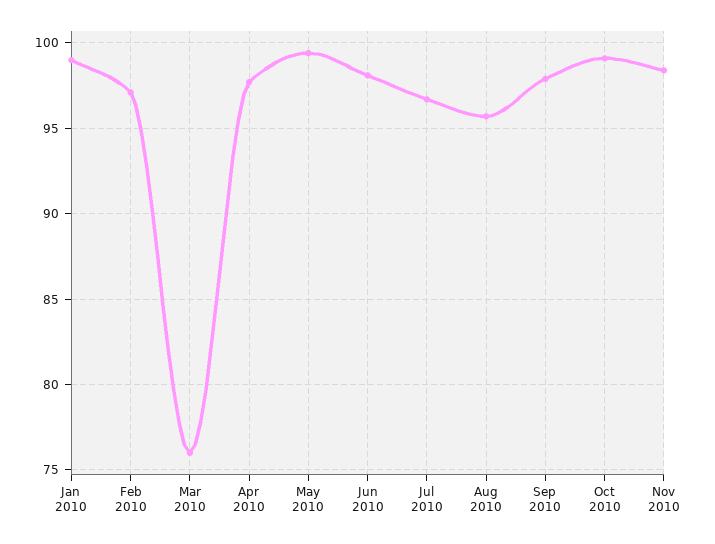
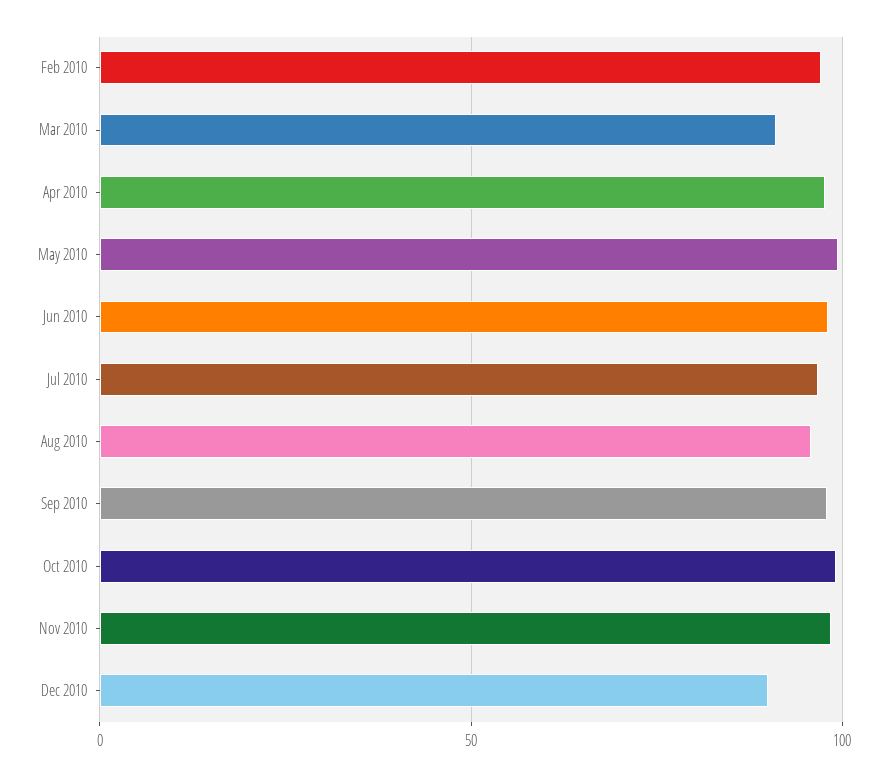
Jan 2010: 99 -> none
Mar 2010: 76 -> 90
Dec 2010: none -> 90

